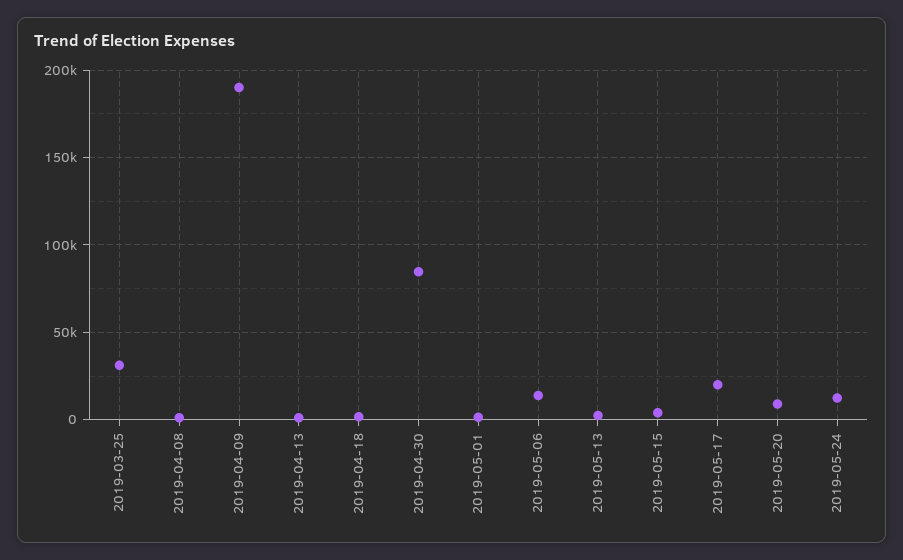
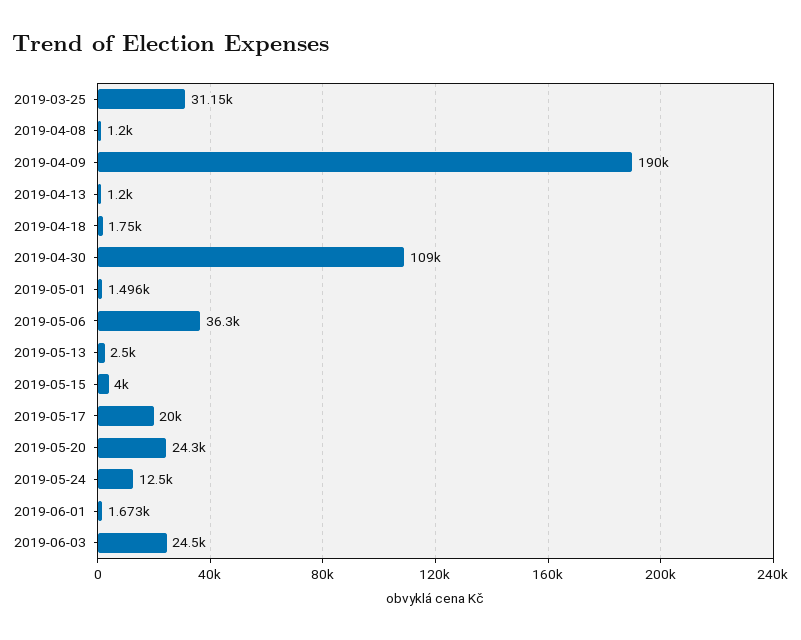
2019-04-30: 85000 -> 109000
2019-05-06: 15000 -> 36300
2019-05-20: 10000 -> 24300
2019-06-01: none -> 1673
2019-06-03: none -> 24500

